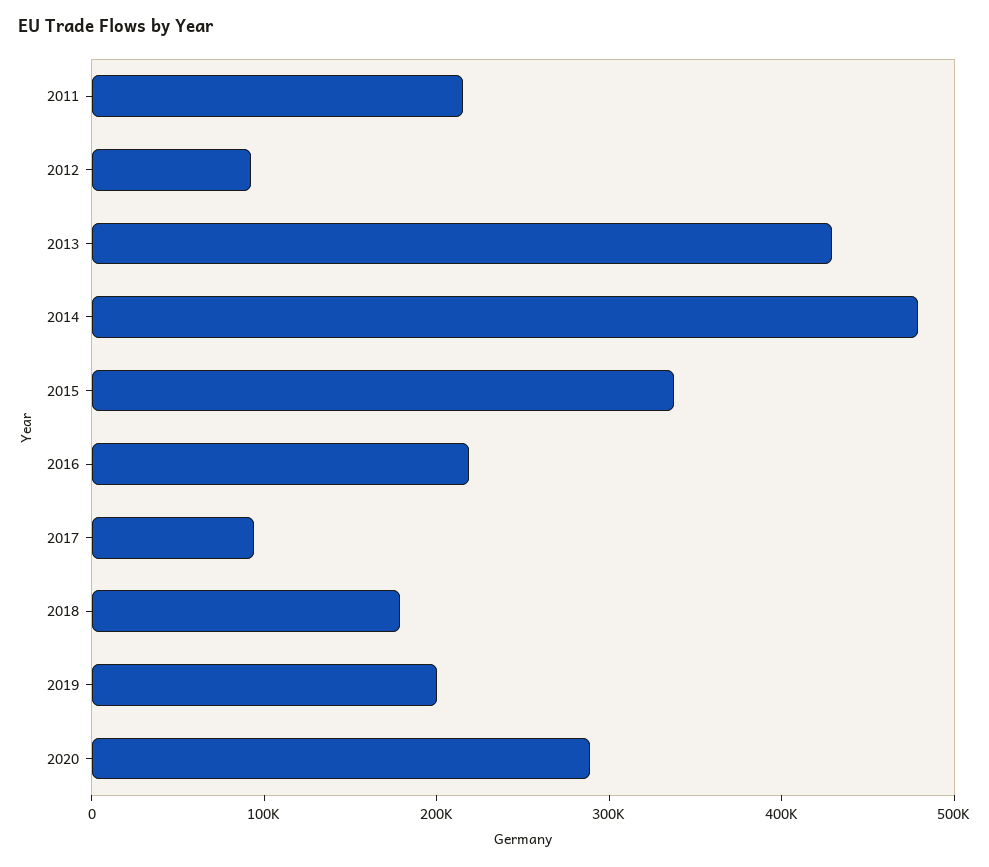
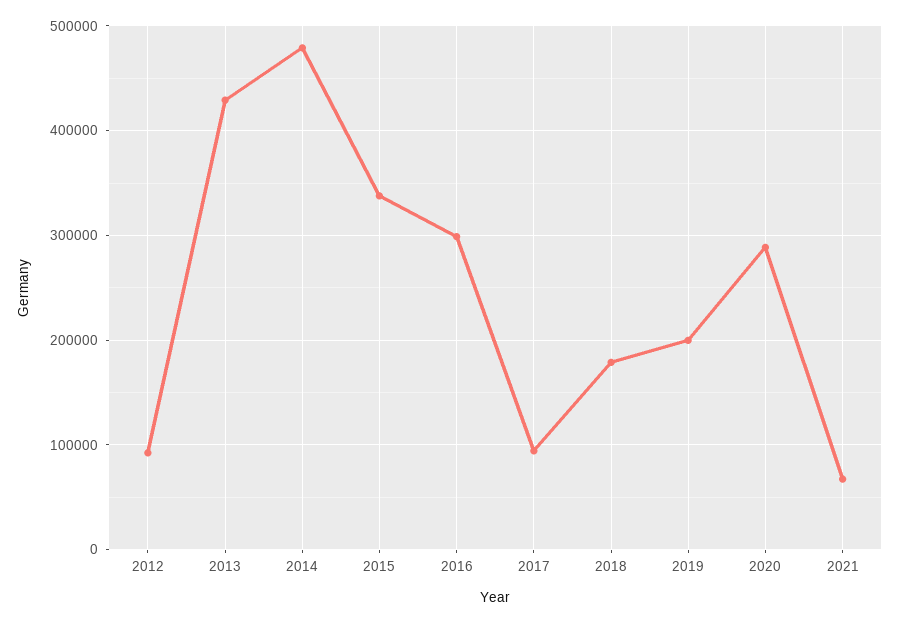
2011: 220000 -> none
2016: 220000 -> 300000
2021: none -> 70000

